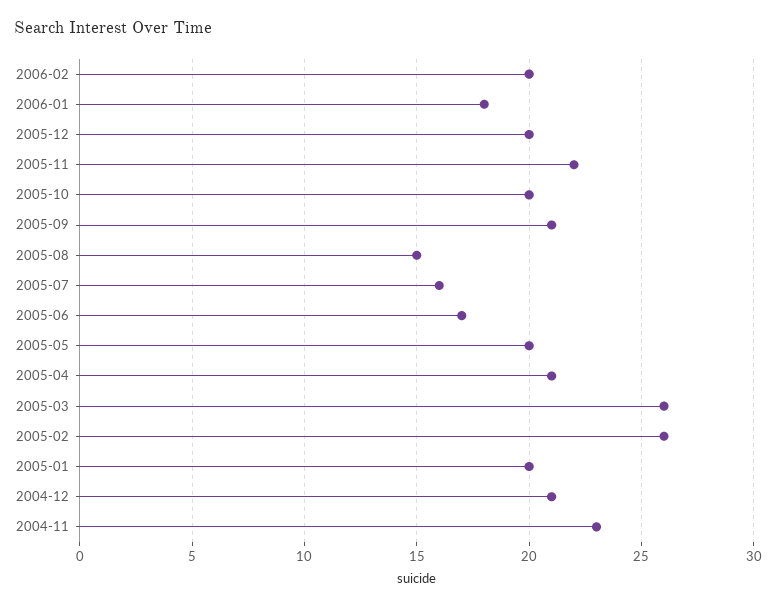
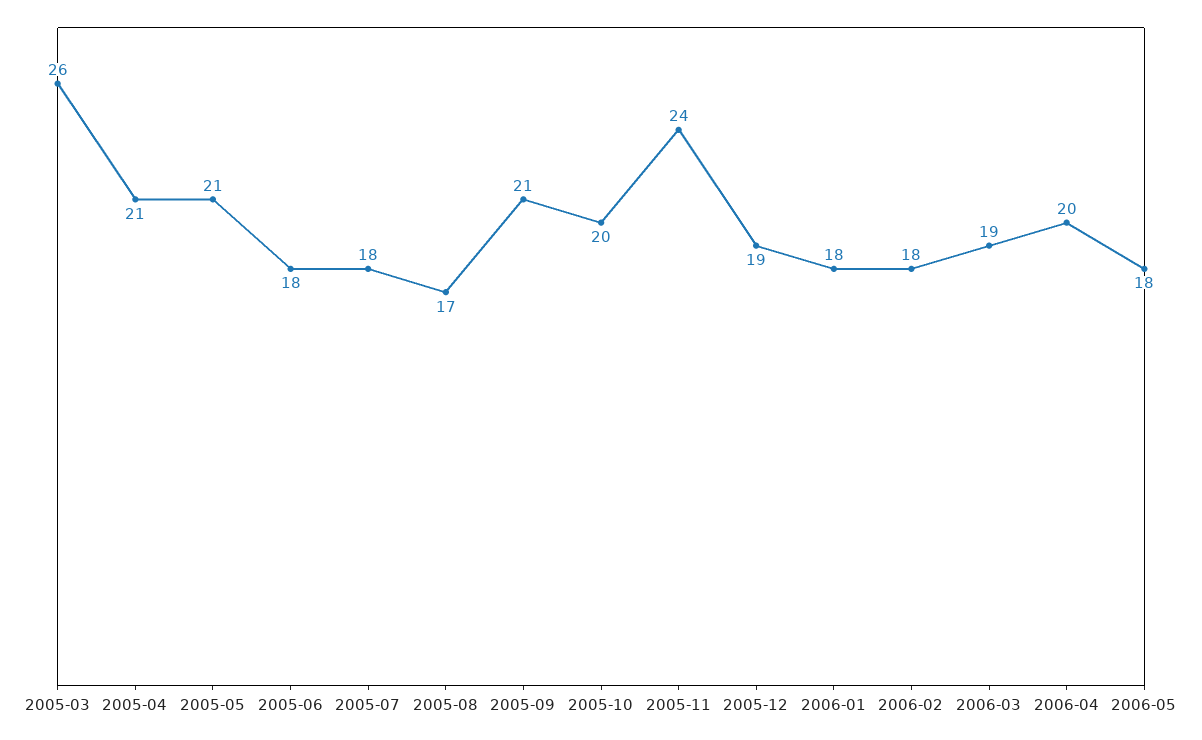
2006-02: 20 -> 18
2005-12: 20 -> 19
2005-11: 22 -> 24
2005-08: 15 -> 17
2005-07: 16 -> 18
2005-06: 17 -> 18
2005-05: 20 -> 21
2005-02: 26 -> none
2005-01: 20 -> none
2004-12: 21 -> none
2004-11: 23 -> none
2006-03: none -> 19
2006-04: none -> 20
2006-05: none -> 18

